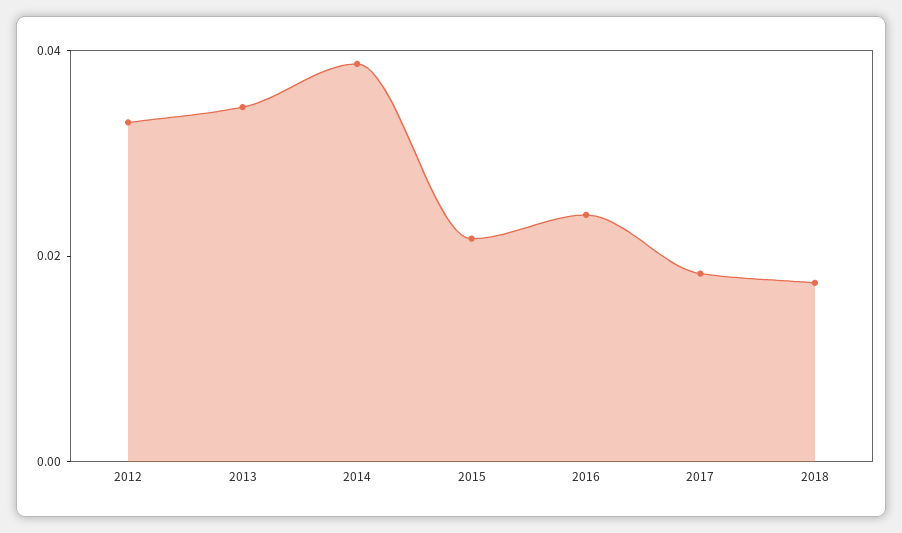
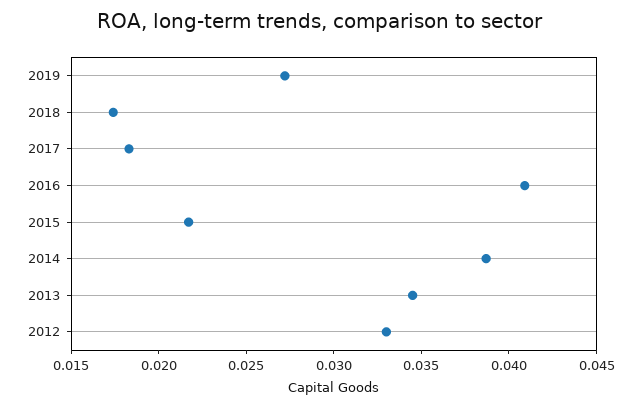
2016: 0.025 -> 0.041
2019: none -> 0.027

